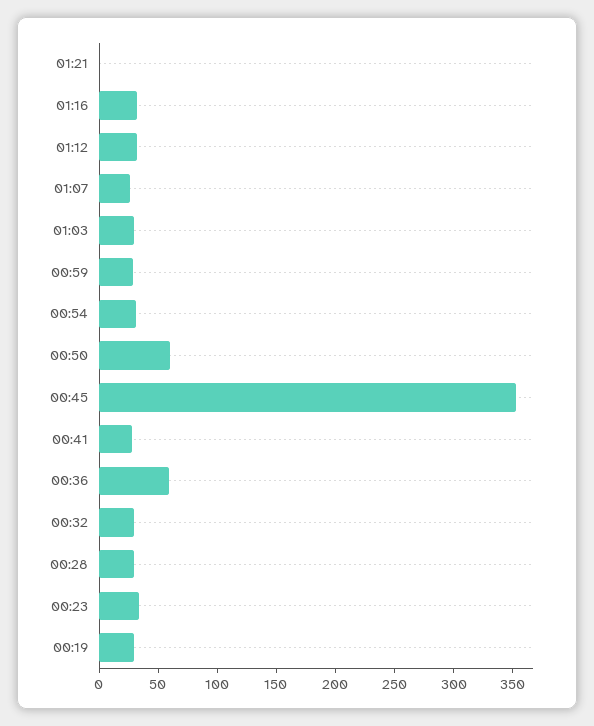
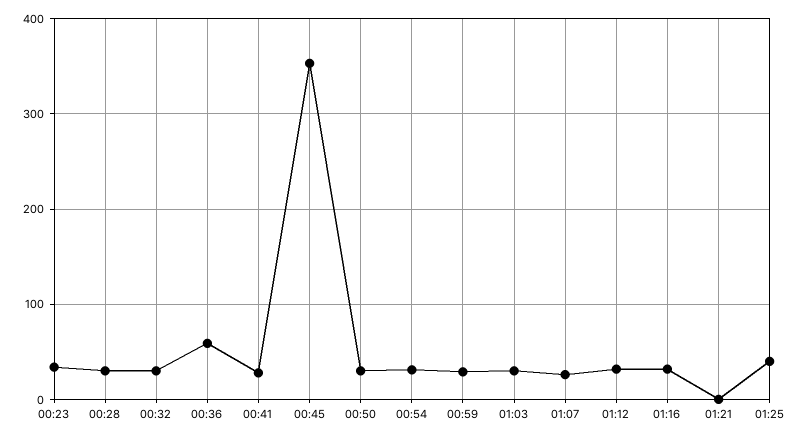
00:50: 60 -> 30
00:19: 30 -> none
01:25: none -> 40

